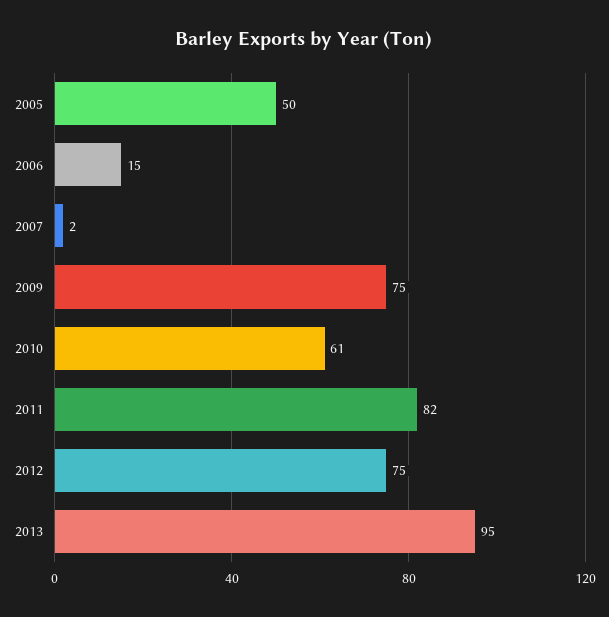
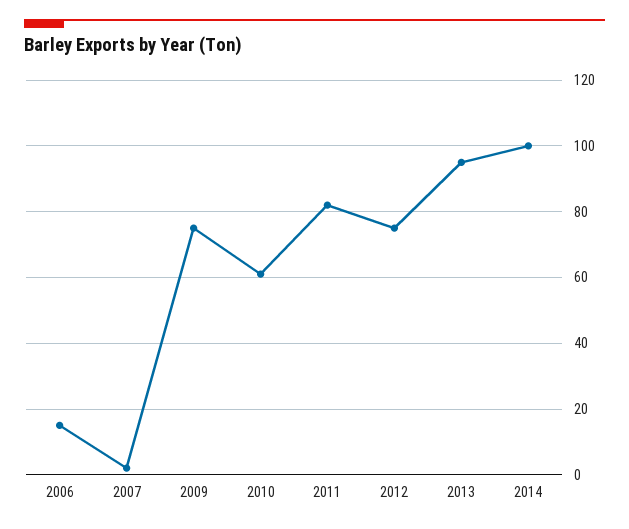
2005: 50 -> none
2014: none -> 100

